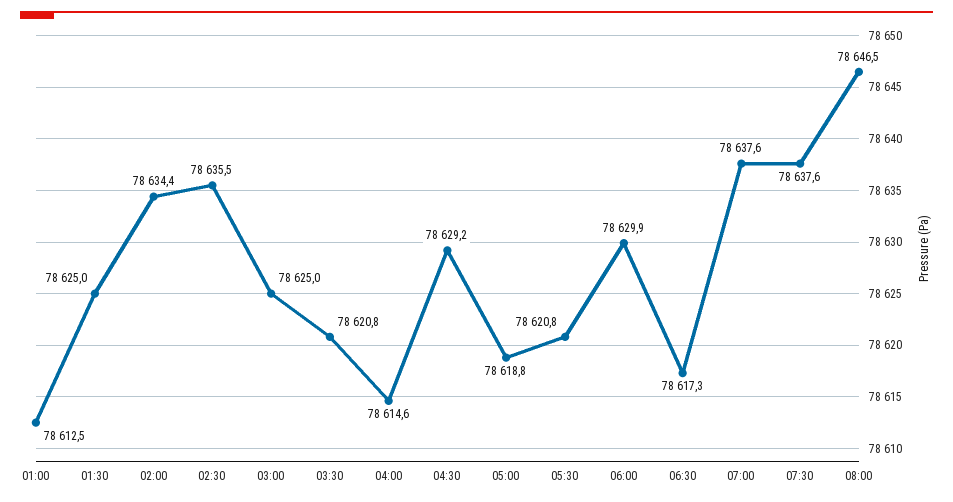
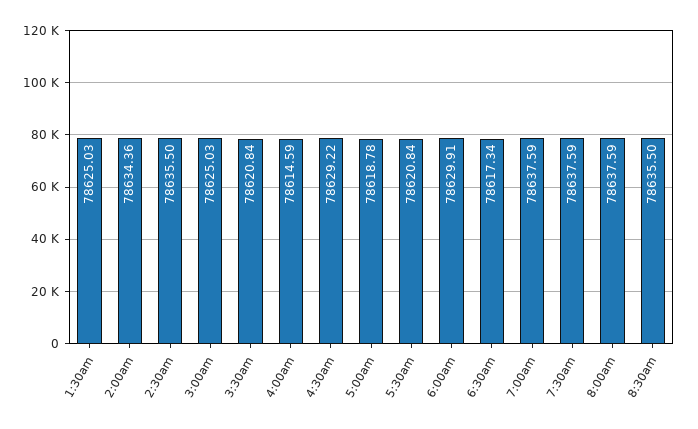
01:00: 78612.5 -> none
08:00: 78646.5 -> 78637.59
8:30am: none -> 78635.5

